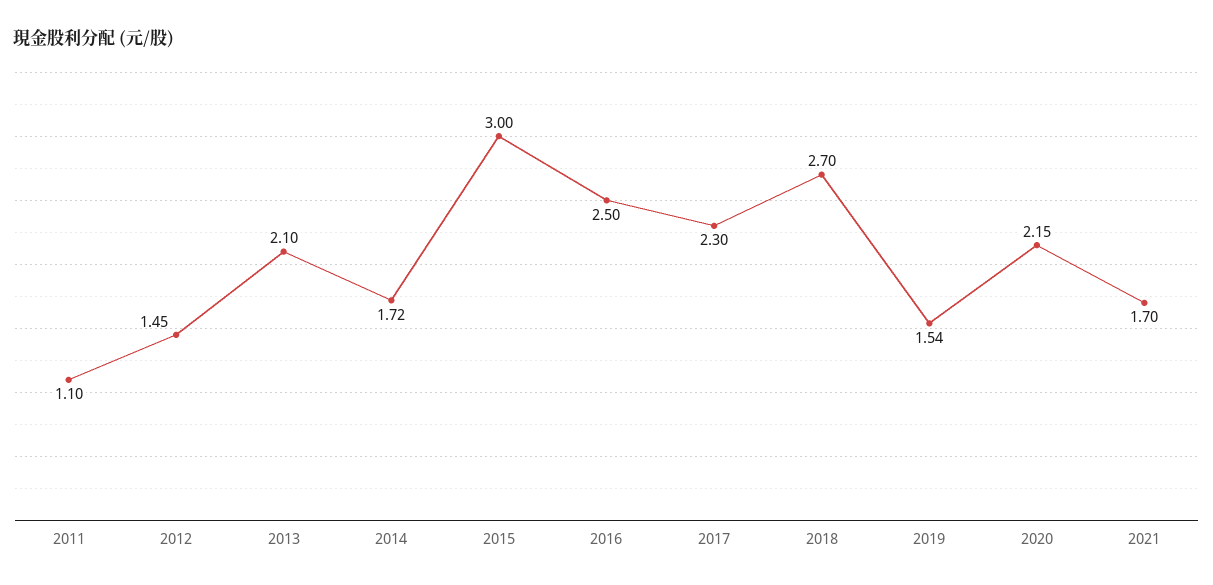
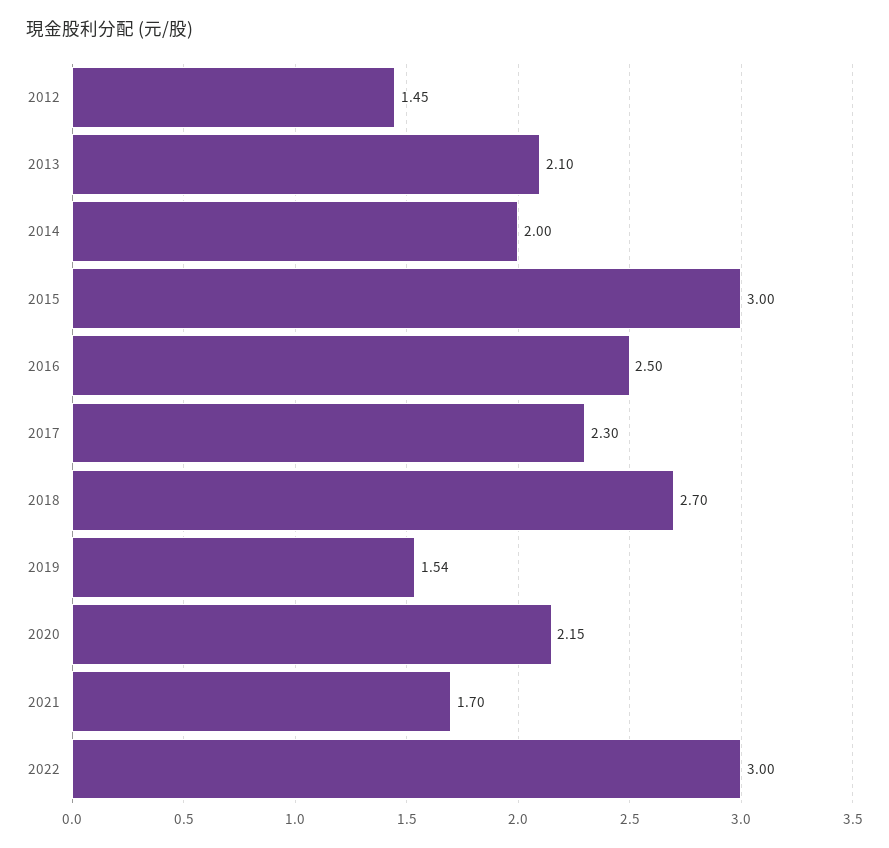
2011: 1.1 -> none
2014: 1.72 -> 2
2022: none -> 3

